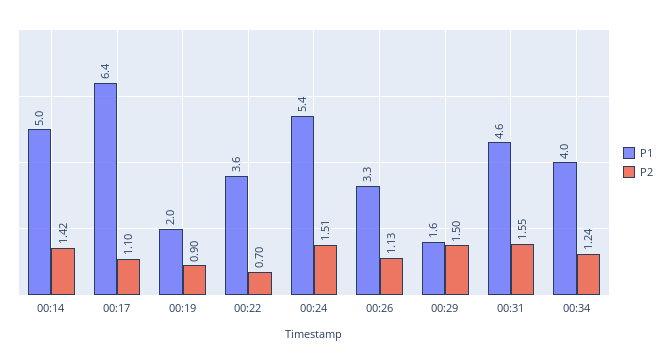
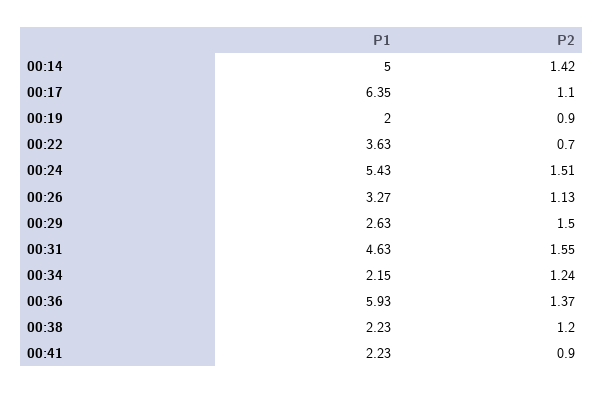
P1, 00:29: 1.6 -> 2.63
P1, 00:34: 4 -> 2.15
P1, 00:36: none -> 5.93
P2, 00:36: none -> 1.37
P1, 00:38: none -> 2.23
P2, 00:38: none -> 1.2
P1, 00:41: none -> 2.23
P2, 00:41: none -> 0.9

